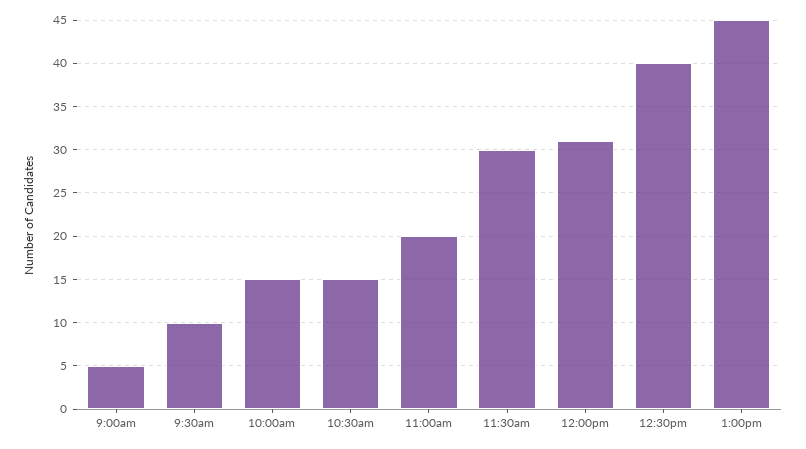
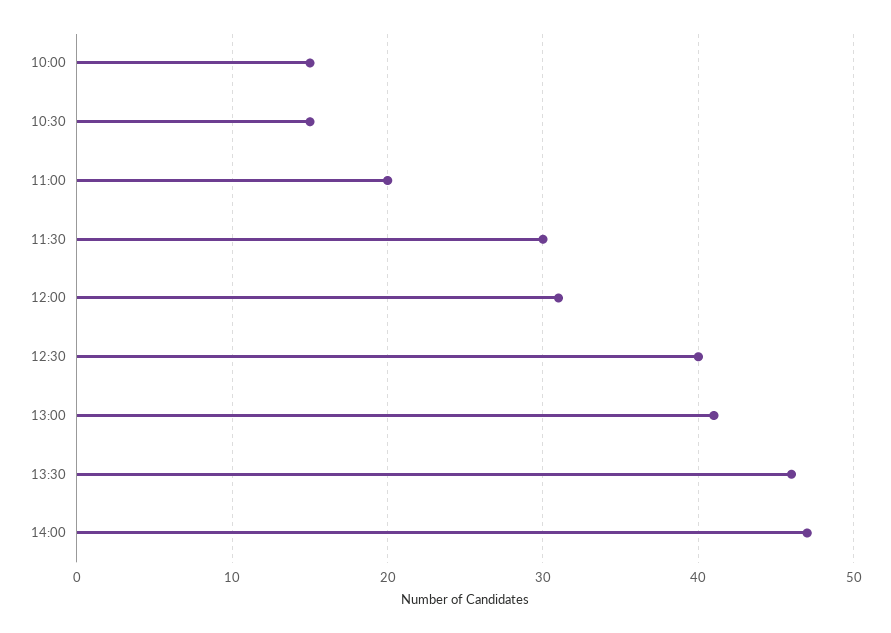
9:00am: 5 -> none
9:30am: 10 -> none
1:00pm: 45 -> 41
13:30: none -> 46
14:00: none -> 47

